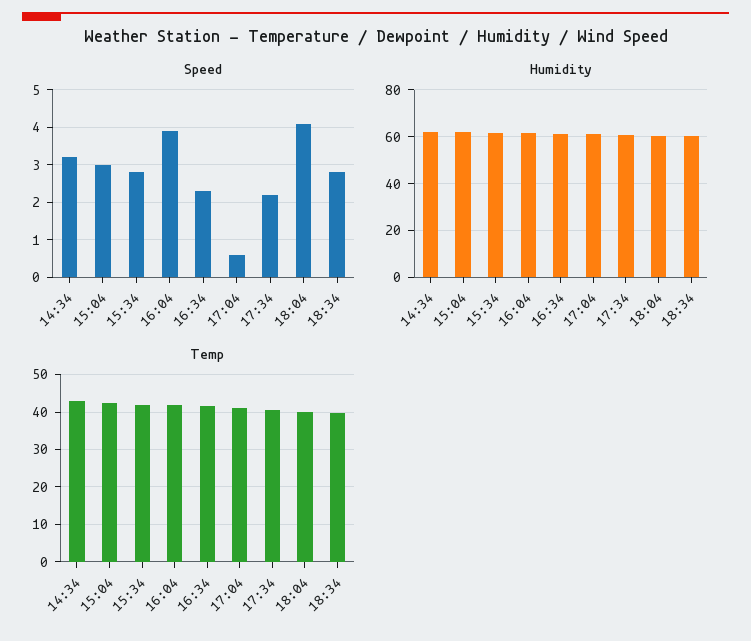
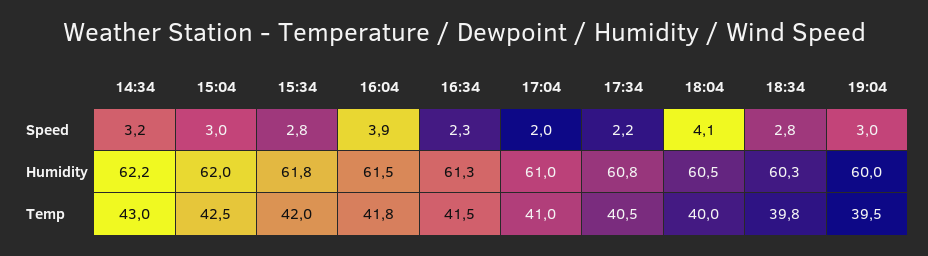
Speed, 17:04: 0.5 -> 2
Speed, 19:04: none -> 3
Humidity, 19:04: none -> 60
Temp, 19:04: none -> 39.5

